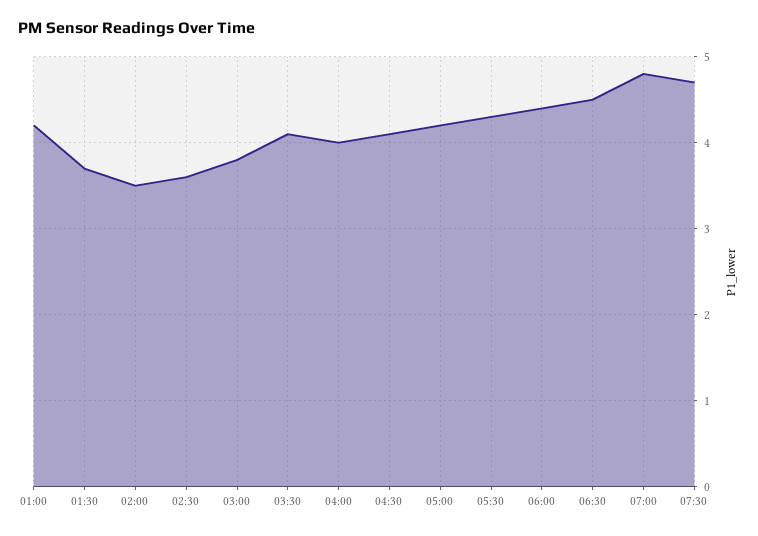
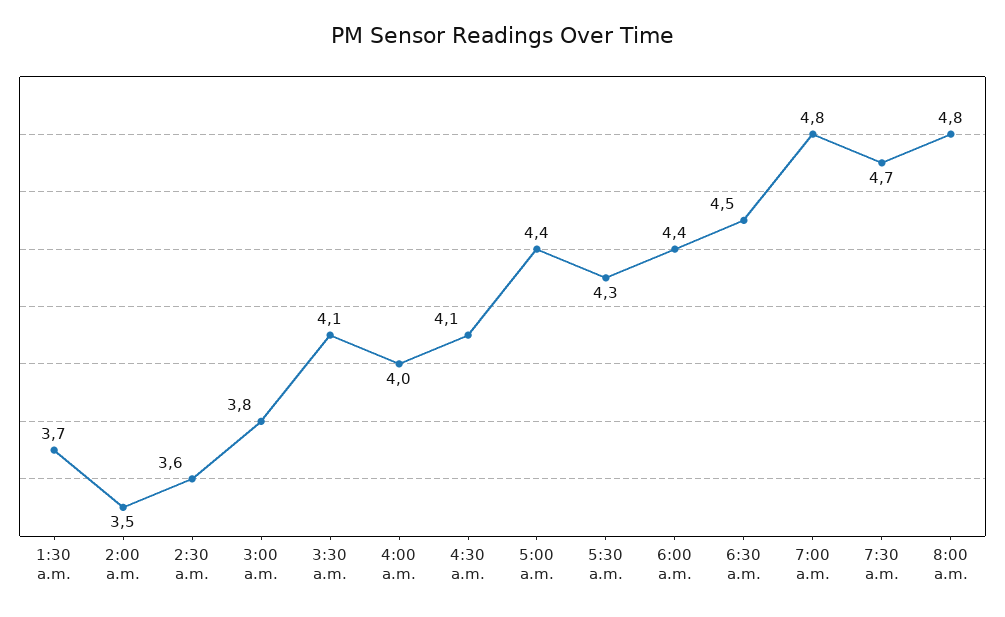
01:00: 4.2 -> none
05:00: 4.2 -> 4.4
8:00 a.m.: none -> 4.8

